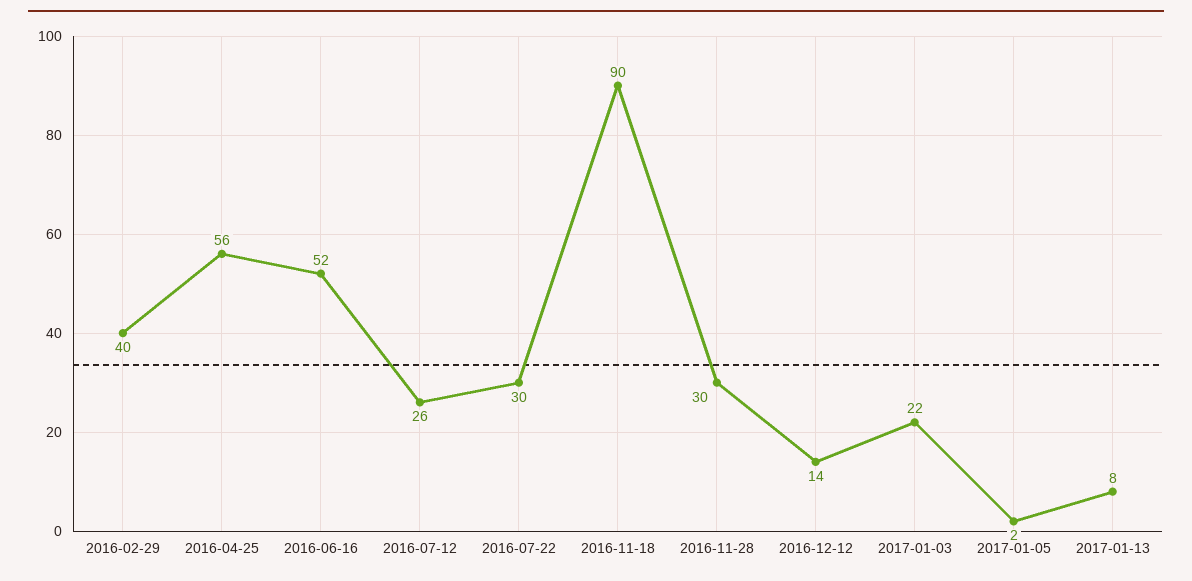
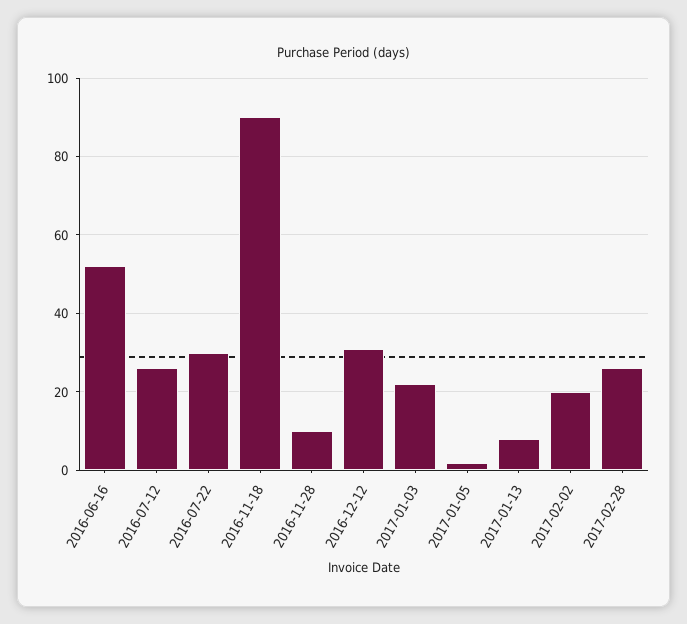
2016-02-29: 40 -> none
2016-04-25: 56 -> none
2016-11-28: 30 -> 10
2016-12-12: 14 -> 30
2017-02-02: none -> 20
2017-02-28: none -> 25

